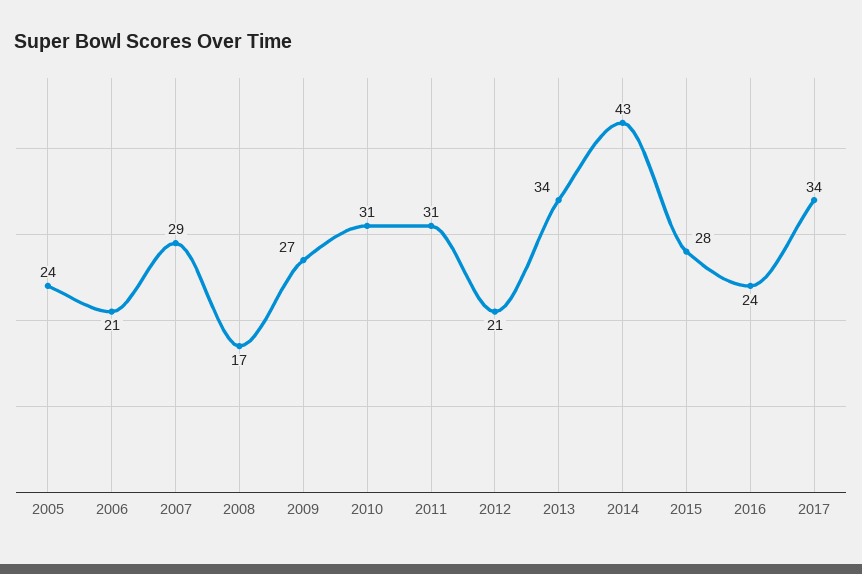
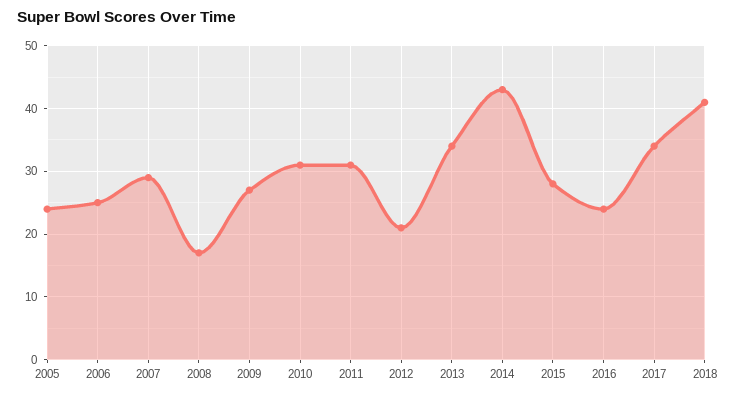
2006: 21 -> 25
2018: none -> 41

